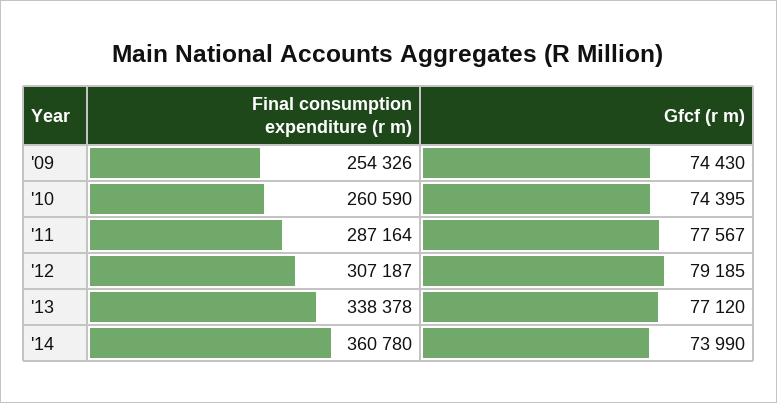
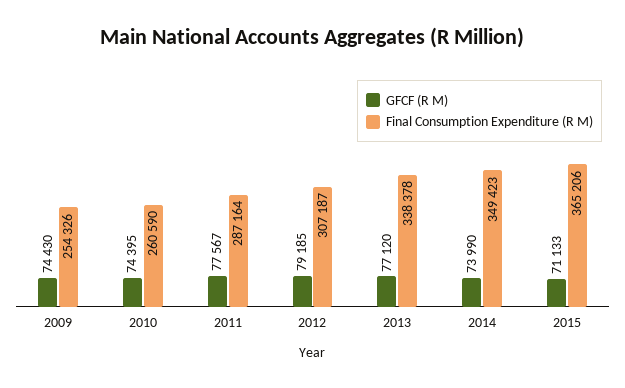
Final consumption expenditure (r m), '14: 360780 -> 349423
Gfcf (r m), 2015: none -> 71133
Final consumption expenditure (r m), 2015: none -> 365206

